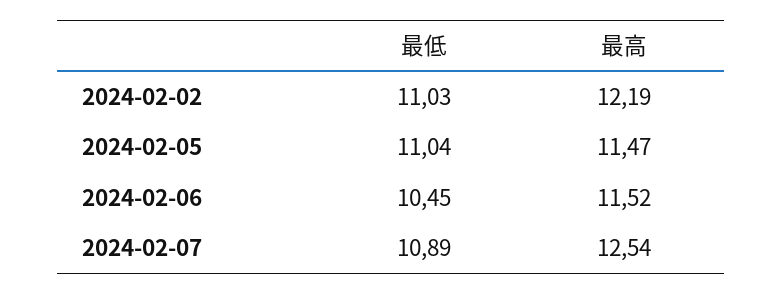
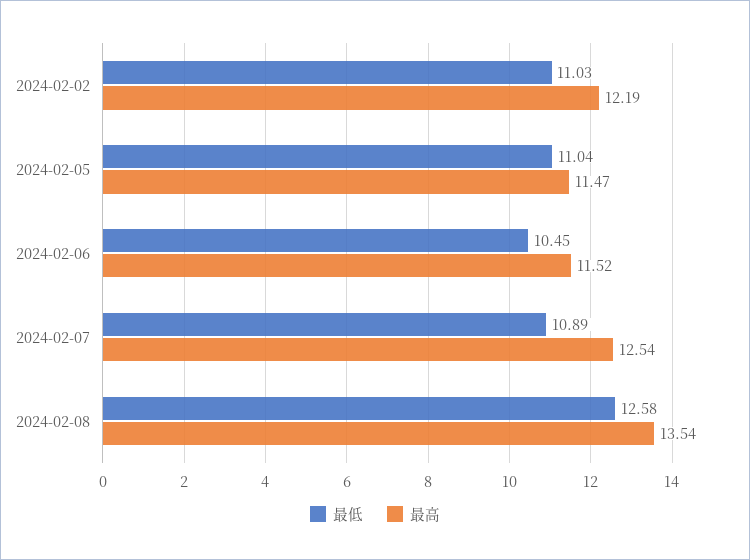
最低, 2024-02-08: none -> 12.58
最高, 2024-02-08: none -> 13.54

